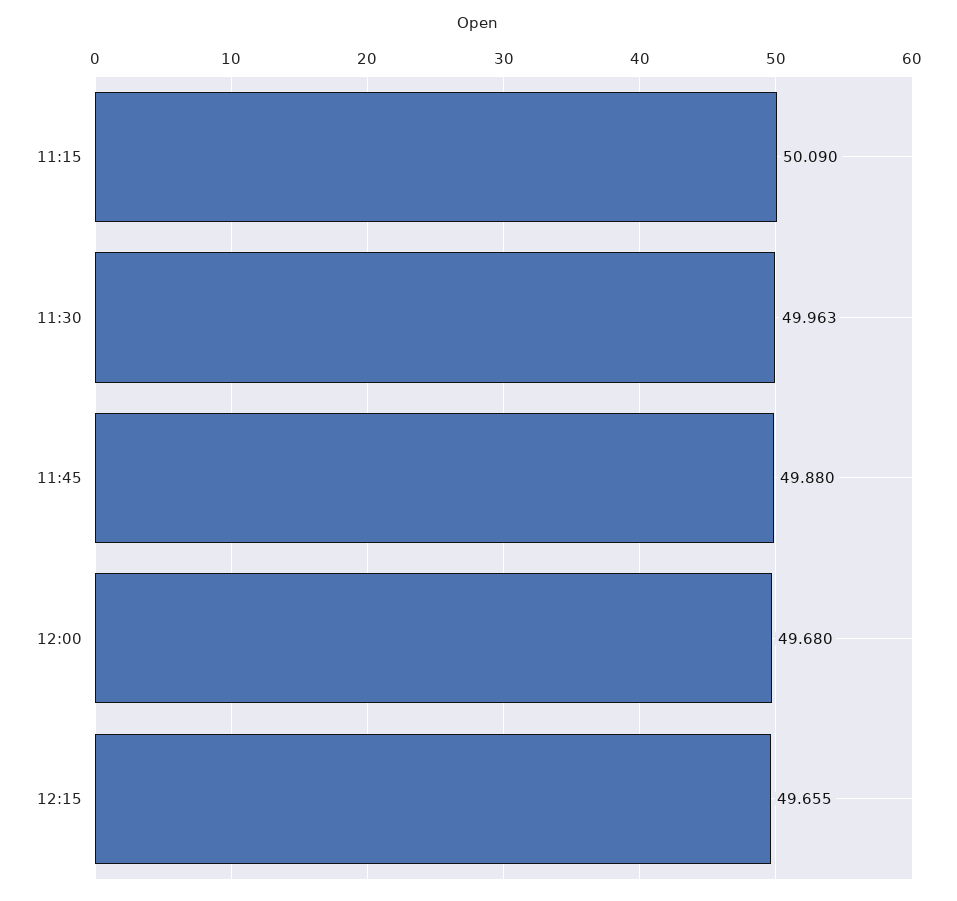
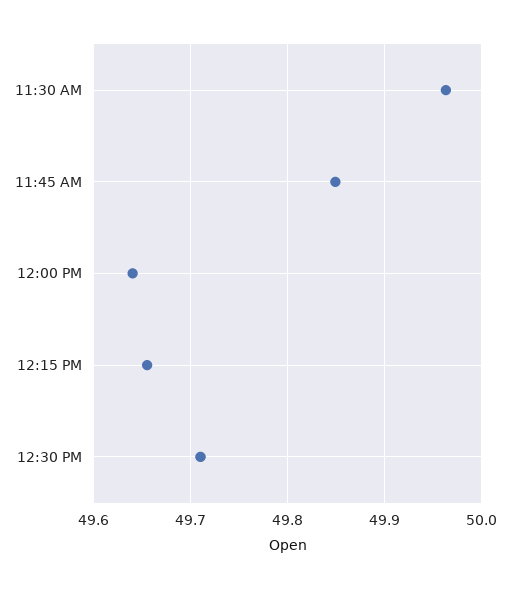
11:15: 50.09 -> none
11:45: 49.88 -> 49.85
12:00: 49.68 -> 49.64
12:30 PM: none -> 49.71

